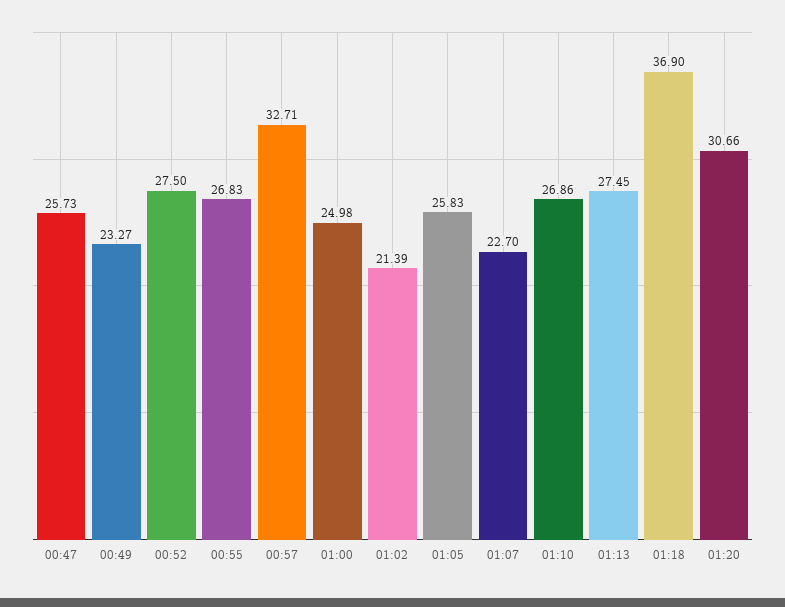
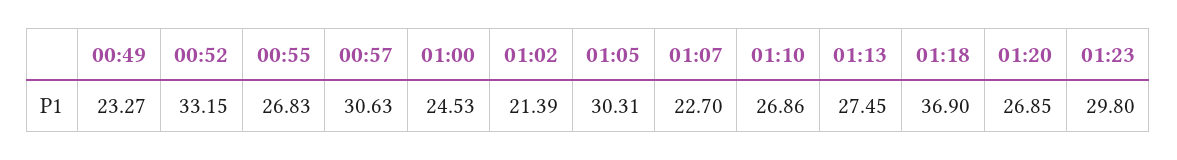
00:47: 25.73 -> none
00:52: 27.5 -> 33.15
00:57: 32.71 -> 30.63
01:00: 24.98 -> 24.53
01:05: 25.83 -> 30.31
01:20: 30.66 -> 26.85
01:23: none -> 29.8

